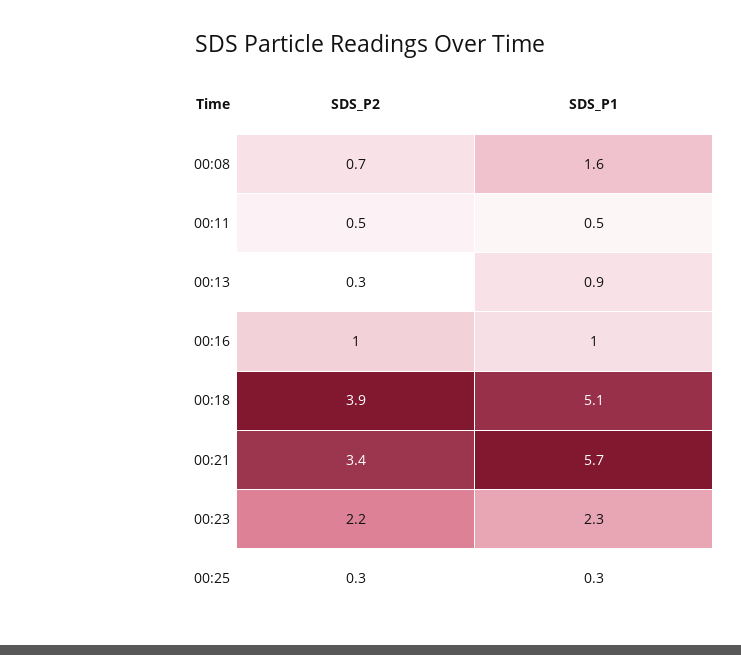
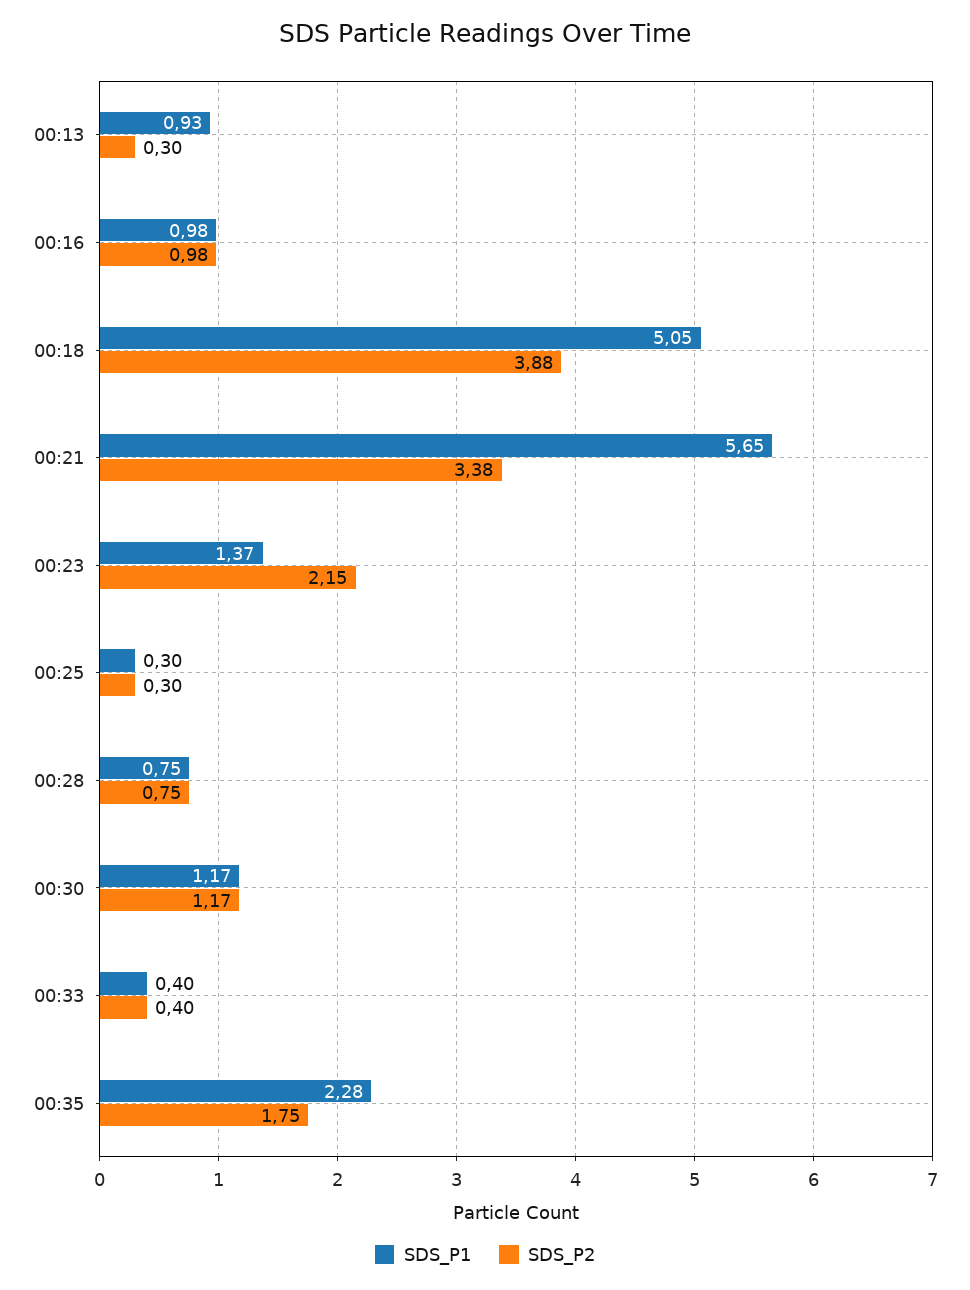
SDS_P2, 00:08: 0.7 -> none
SDS_P1, 00:08: 1.6 -> none
SDS_P2, 00:11: 0.5 -> none
SDS_P1, 00:11: 0.5 -> none
SDS_P1, 00:23: 2.3 -> 1.37
SDS_P1, 00:28: none -> 0.75
SDS_P2, 00:28: none -> 0.75
SDS_P1, 00:30: none -> 1.17
SDS_P2, 00:30: none -> 1.17
SDS_P1, 00:33: none -> 0.4
SDS_P2, 00:33: none -> 0.4
SDS_P1, 00:35: none -> 2.28
SDS_P2, 00:35: none -> 1.75

